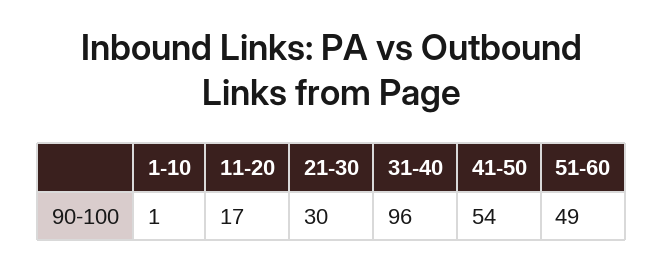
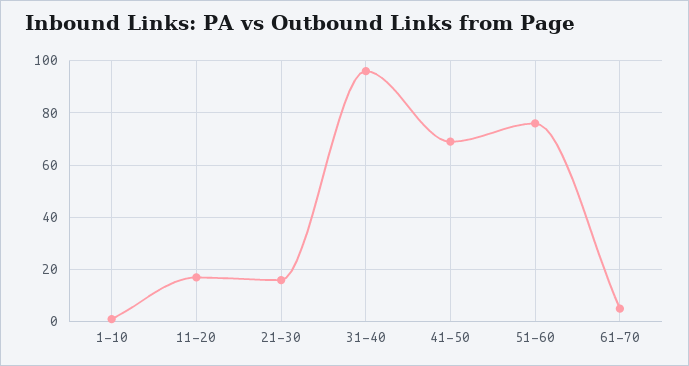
21-30: 30 -> 15
41-50: 54 -> 70
51-60: 49 -> 75
61-70: none -> 5

